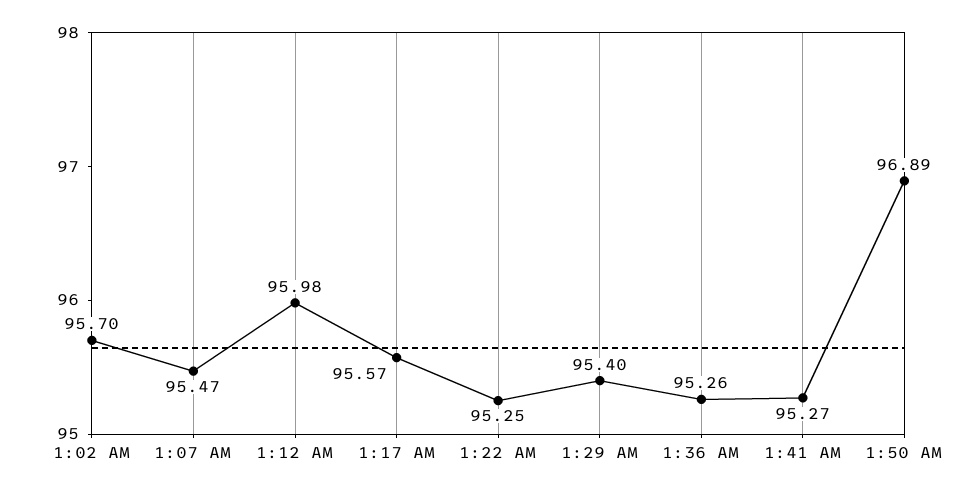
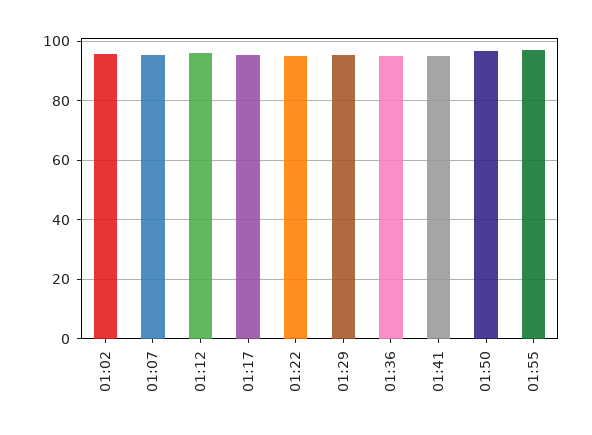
01:55: none -> 97.5

